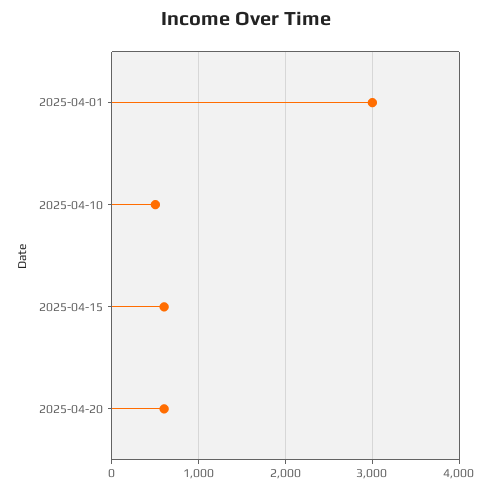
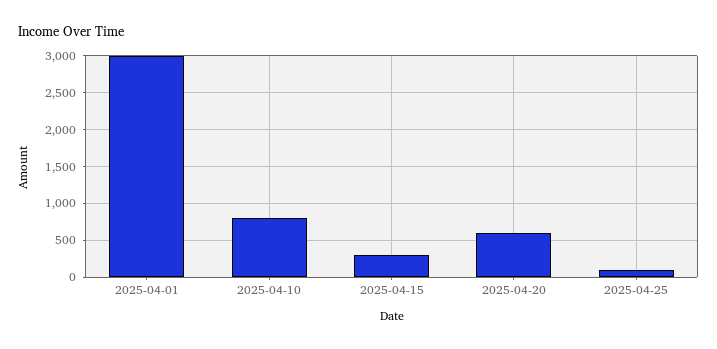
2025-04-10: 500 -> 800
2025-04-15: 600 -> 300
2025-04-25: none -> 100

